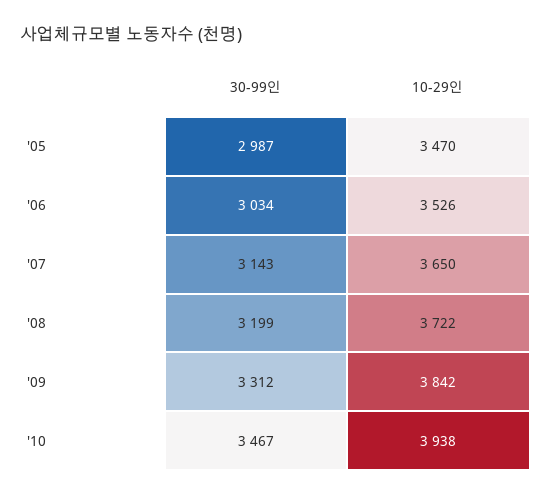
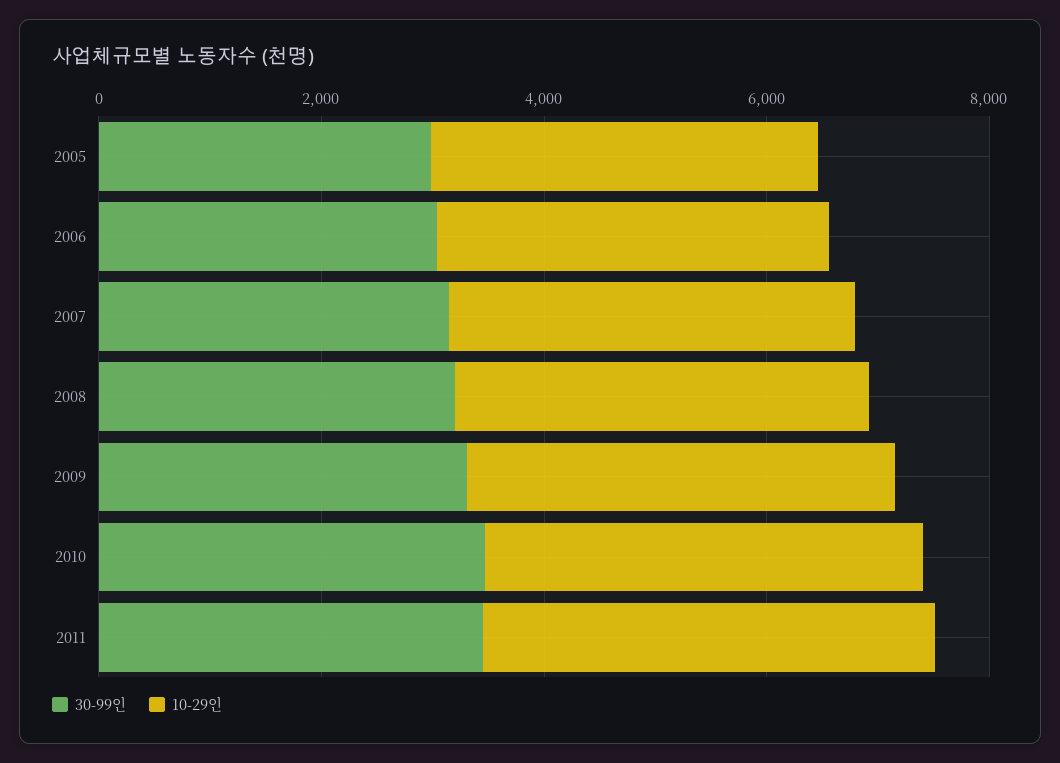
30-99인, 2011: none -> 3500
10-29인, 2011: none -> 4000

